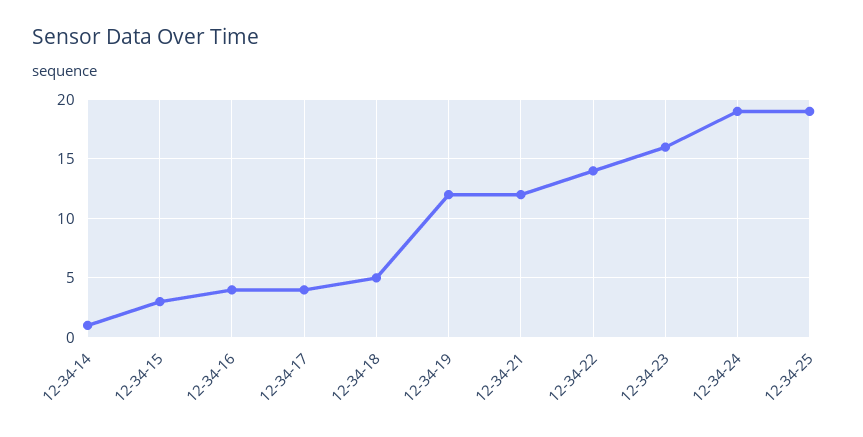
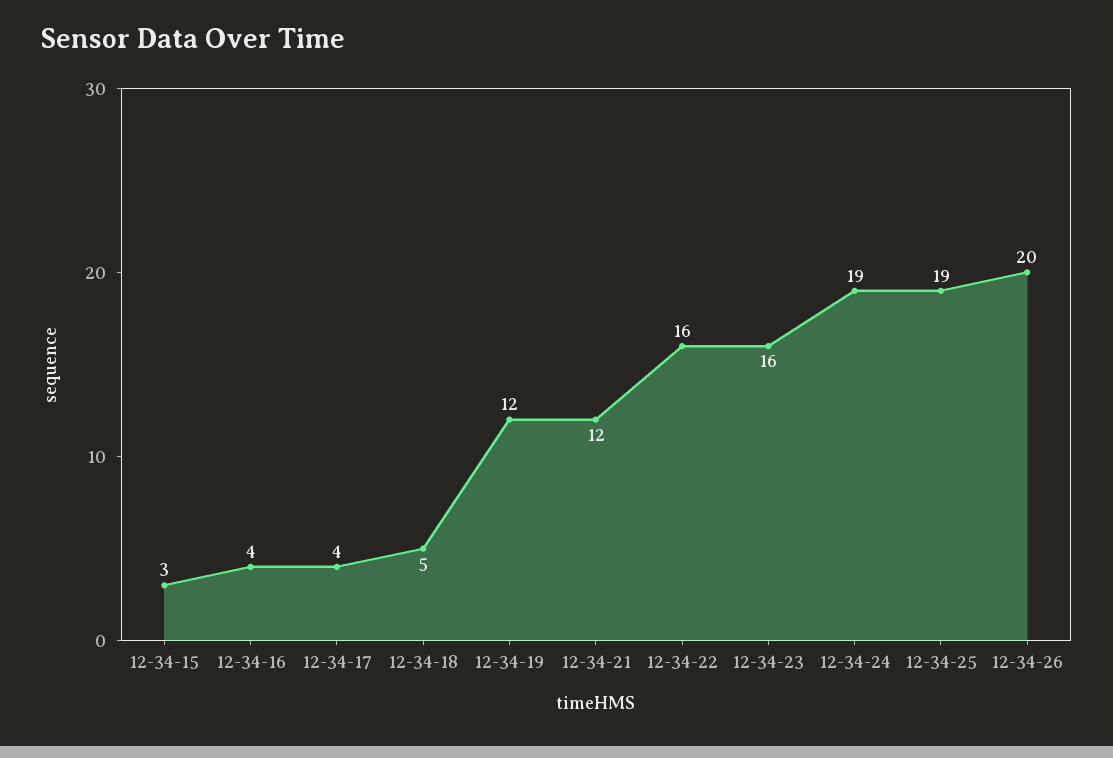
12-34-14: 1 -> none
12-34-22: 14 -> 16
12-34-26: none -> 20

